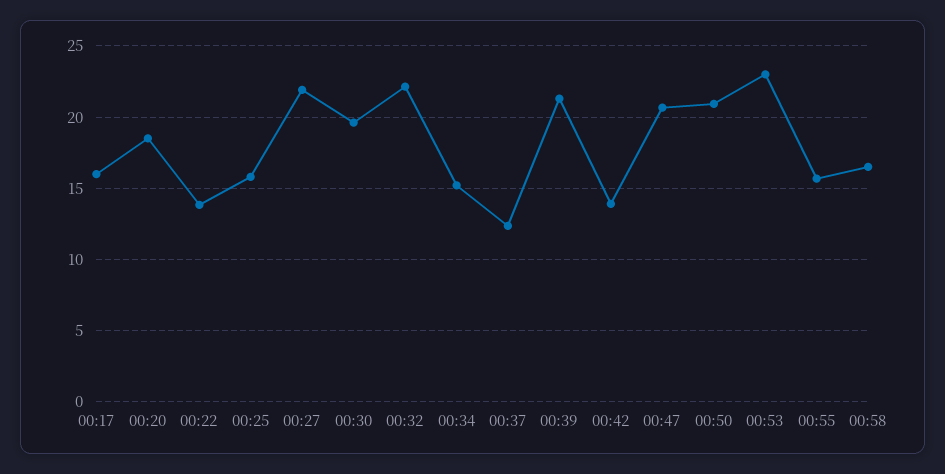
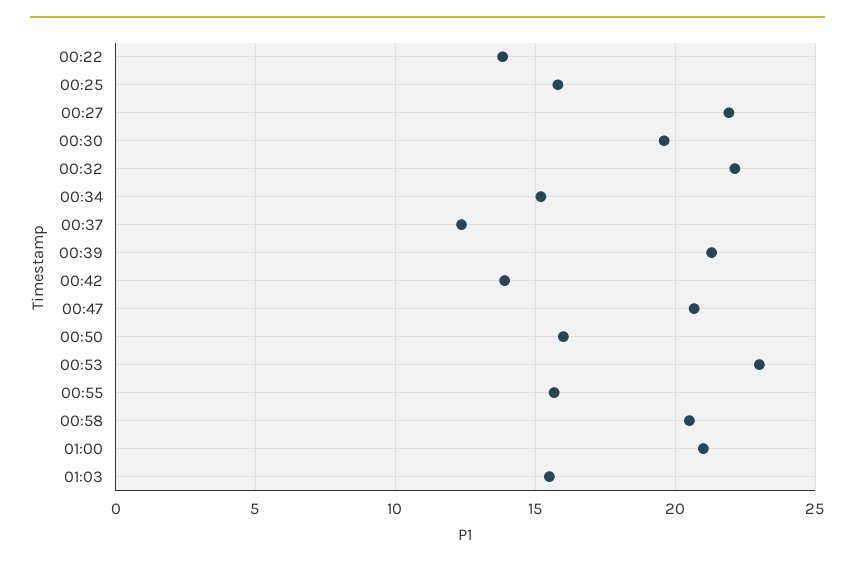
00:17: 16 -> none
00:20: 18.5 -> none
00:50: 21 -> 16
00:58: 16.5 -> 20.5
01:00: none -> 21
01:03: none -> 15.5

